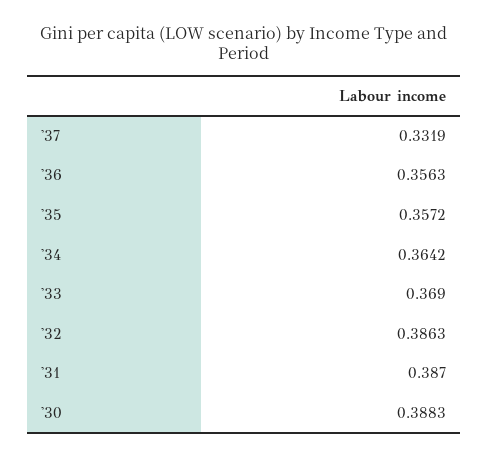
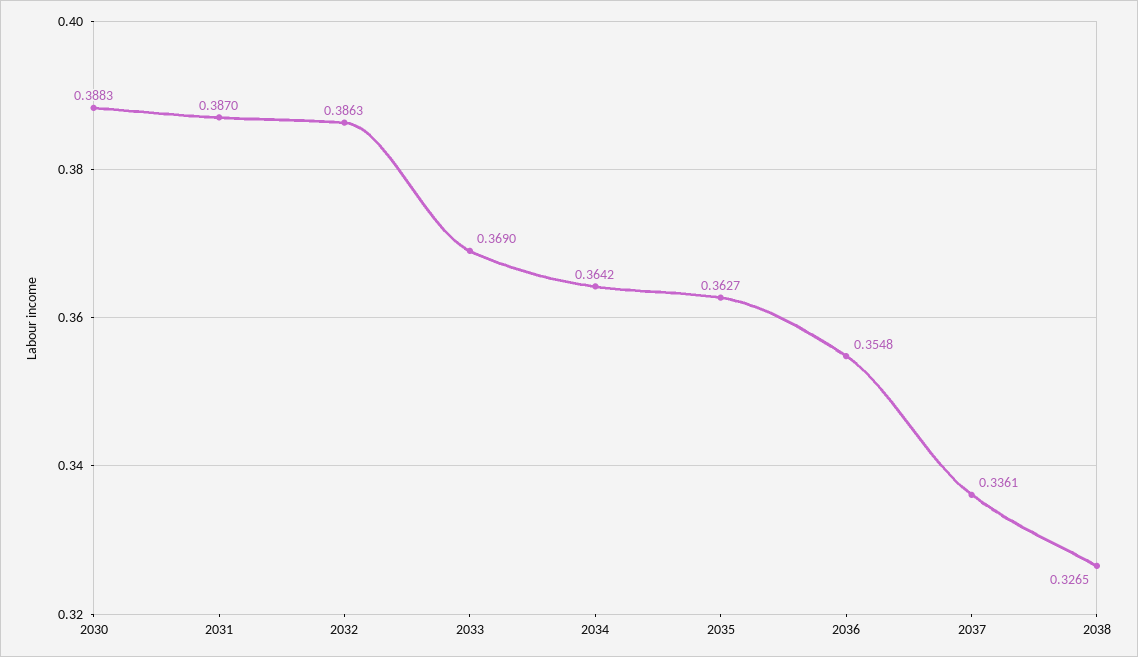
'37: 0.3319 -> 0.3361
'36: 0.3563 -> 0.3548
'35: 0.3572 -> 0.3627
2038: none -> 0.3265

